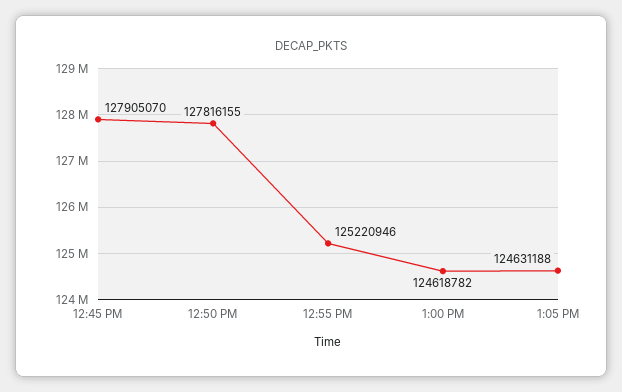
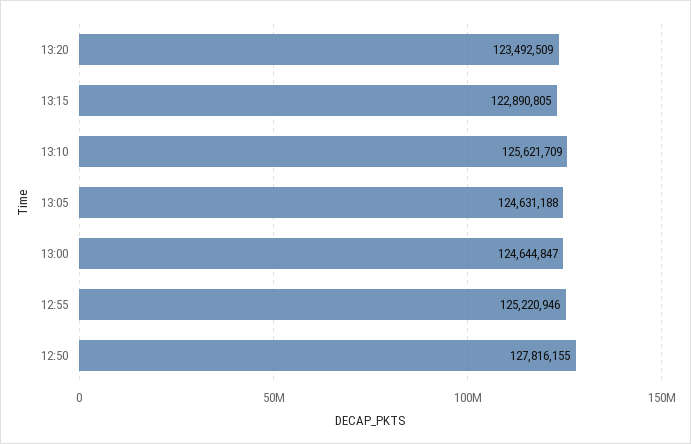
12:45 PM: 127905070 -> none
1:00 PM: 124618782 -> 124644847
13:20: none -> 123492509
13:15: none -> 122890805
13:10: none -> 125621709

